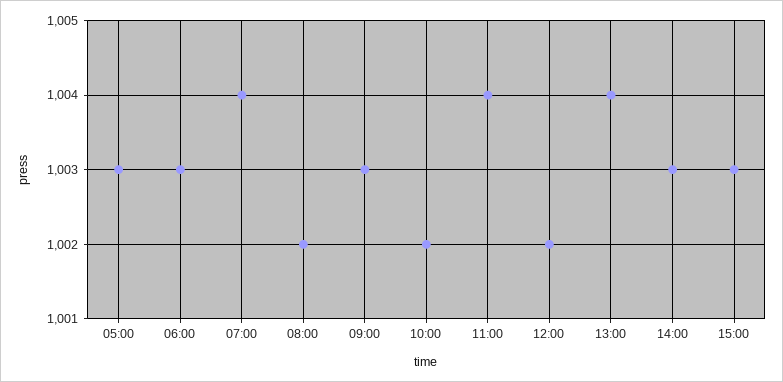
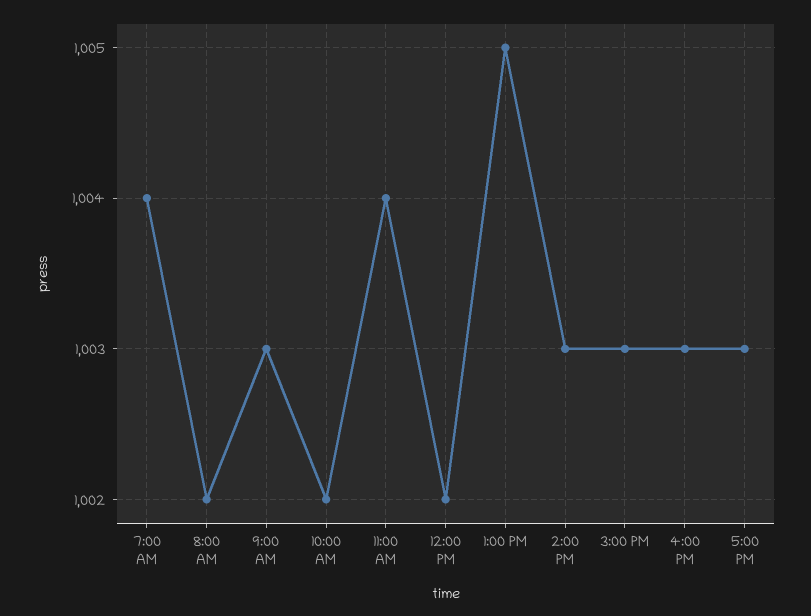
05:00: 1003 -> none
06:00: 1003 -> none
13:00: 1004 -> 1005
4:00 PM: none -> 1003
5:00 PM: none -> 1003

